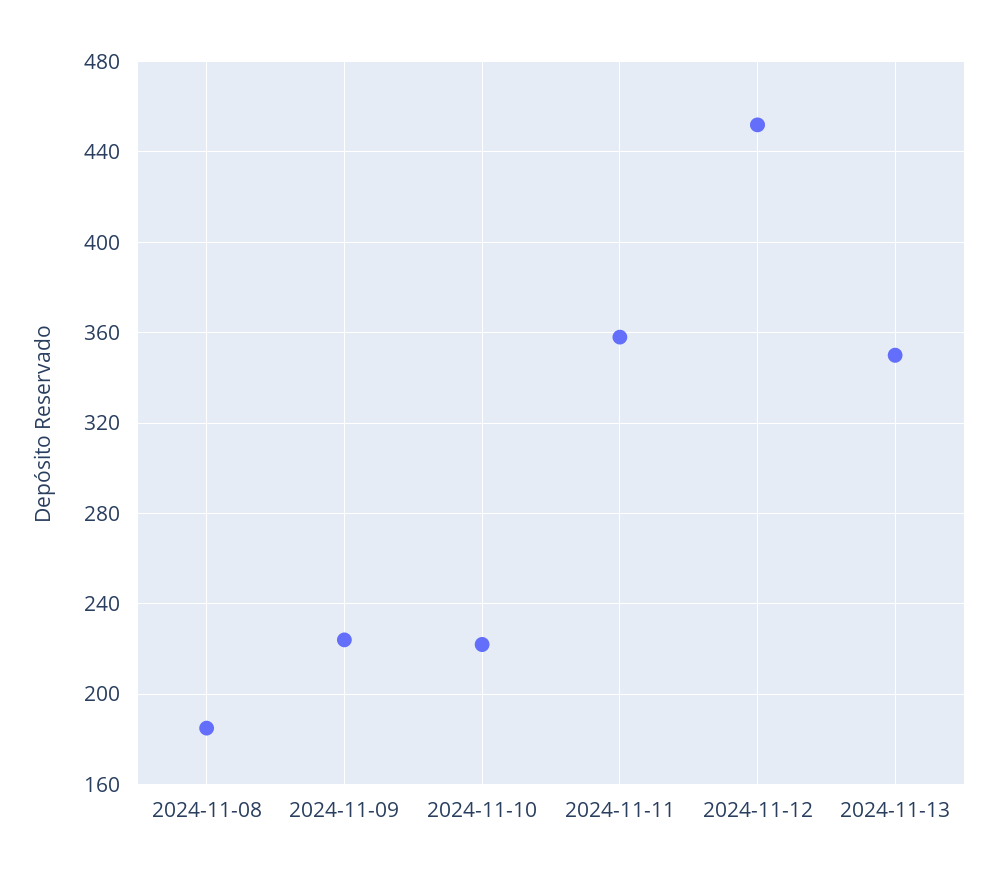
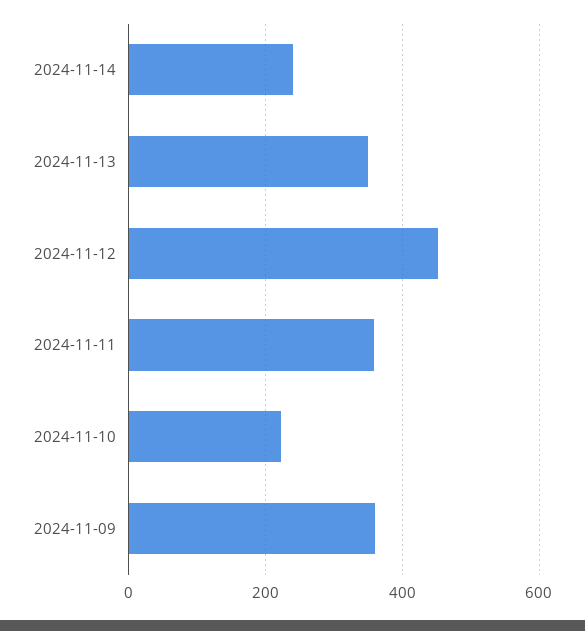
2024-11-08: 185 -> none
2024-11-09: 225 -> 360
2024-11-14: none -> 240

